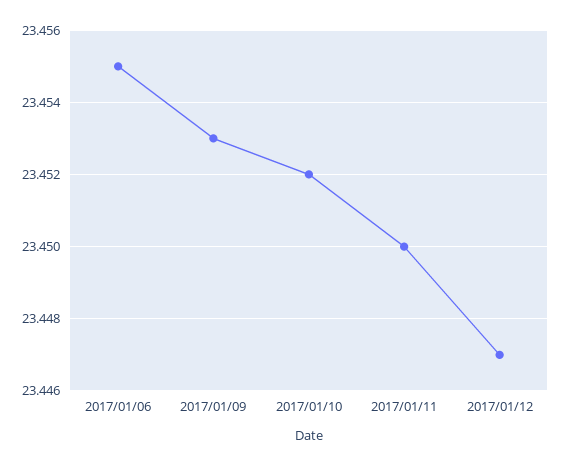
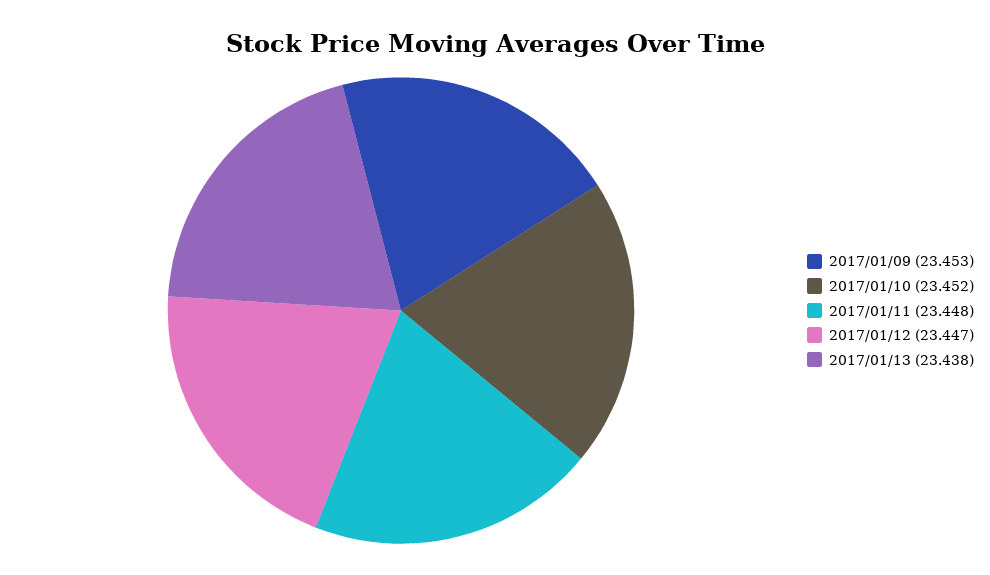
2017/01/06: 23.455 -> none
2017/01/11: 23.45 -> 23.448
2017/01/13: none -> 23.438

